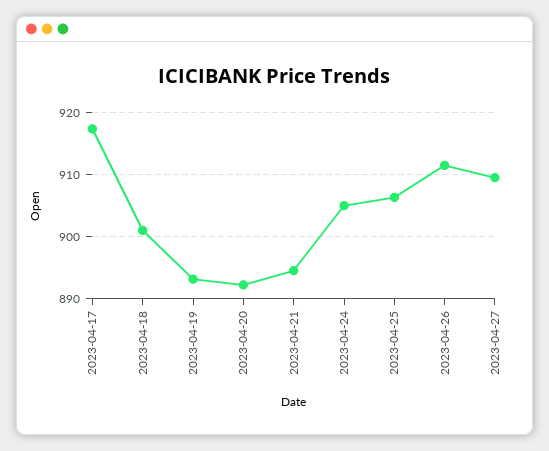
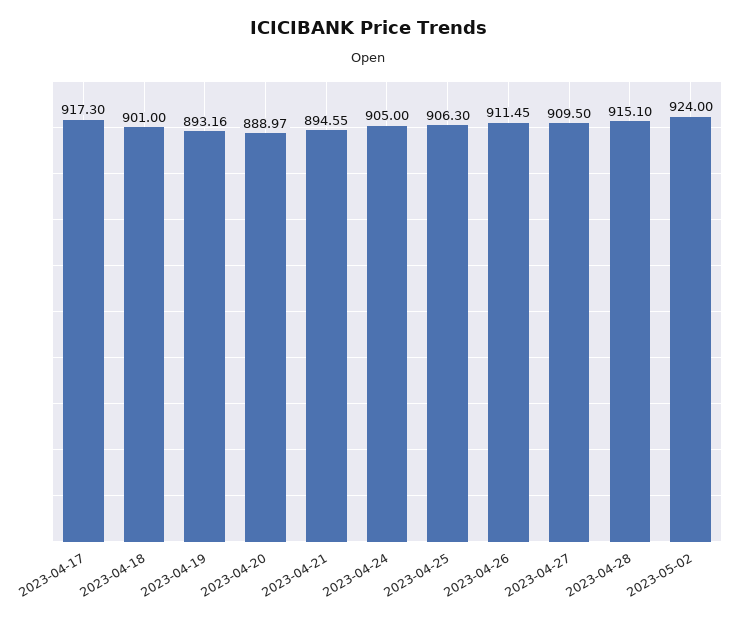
2023-04-20: 892 -> 888.97
2023-04-28: none -> 915.1
2023-05-02: none -> 924

